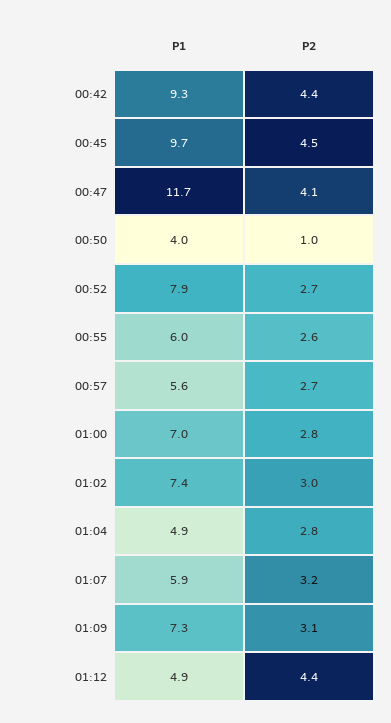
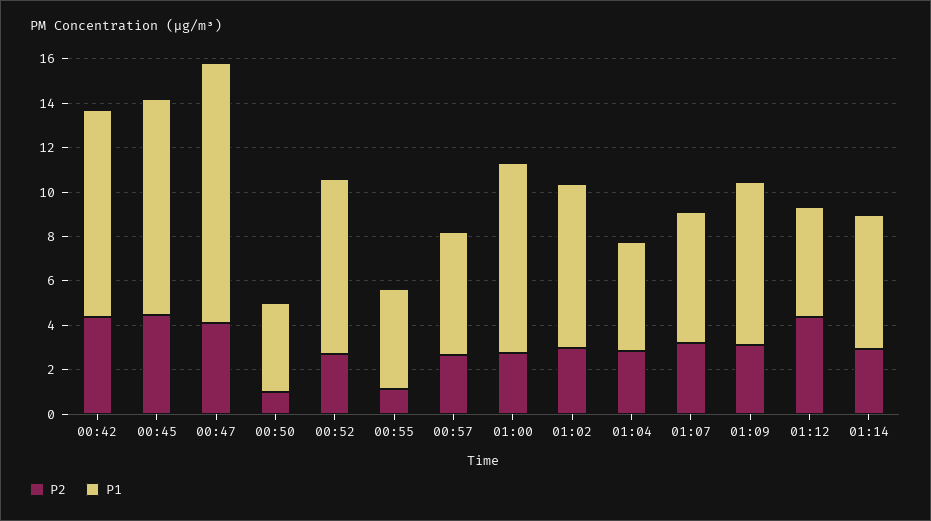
P1, 00:55: 6 -> 4.5
P2, 00:55: 2.6 -> 1
P1, 01:00: 7 -> 8.5
P2, 01:14: none -> 3
P1, 01:14: none -> 6

